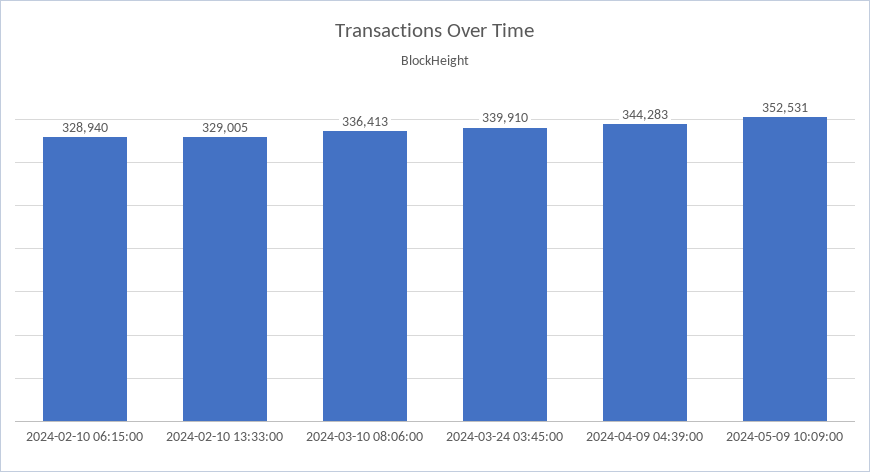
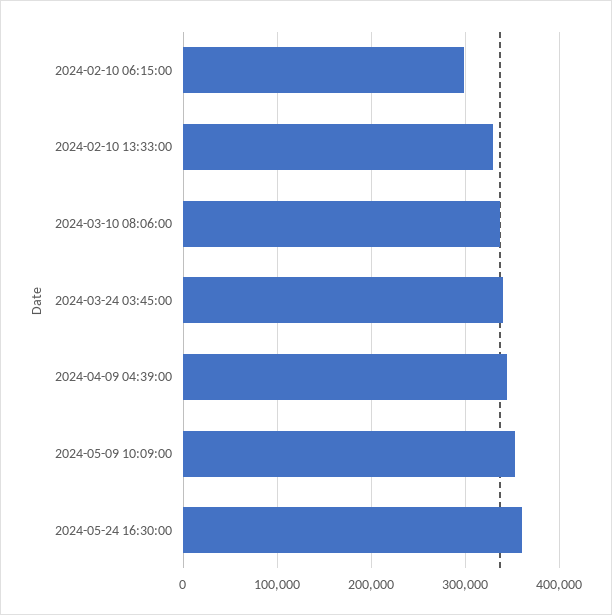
2024-02-10 06:15:00: 328940 -> 300000
2024-05-24 16:30:00: none -> 360000

